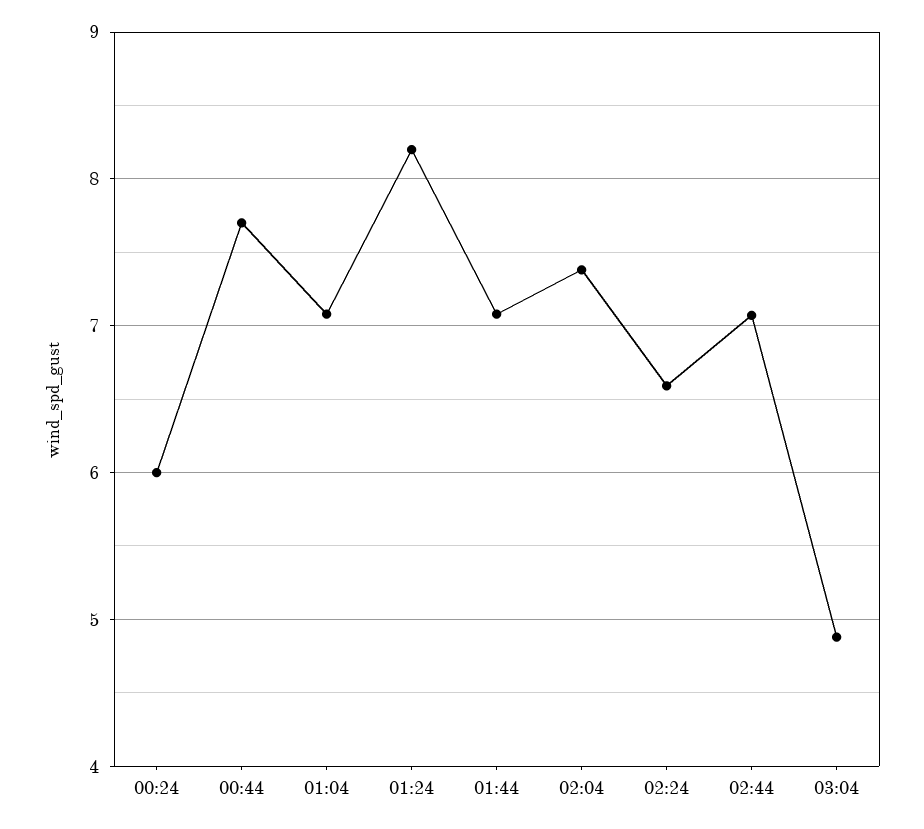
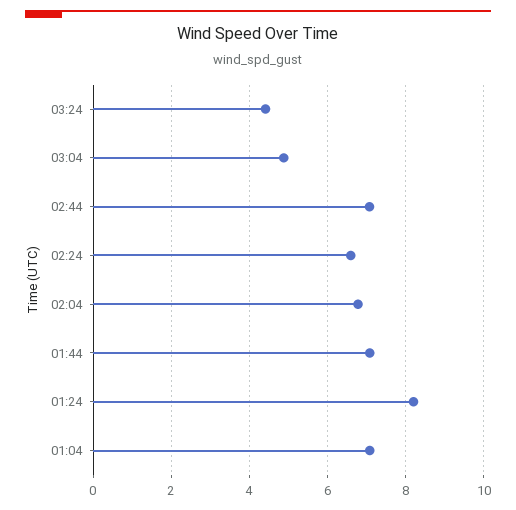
00:24: 6 -> none
00:44: 7.7 -> none
02:04: 7.4 -> 6.8
03:24: none -> 4.4

